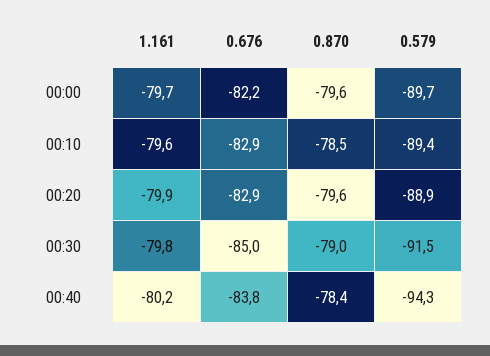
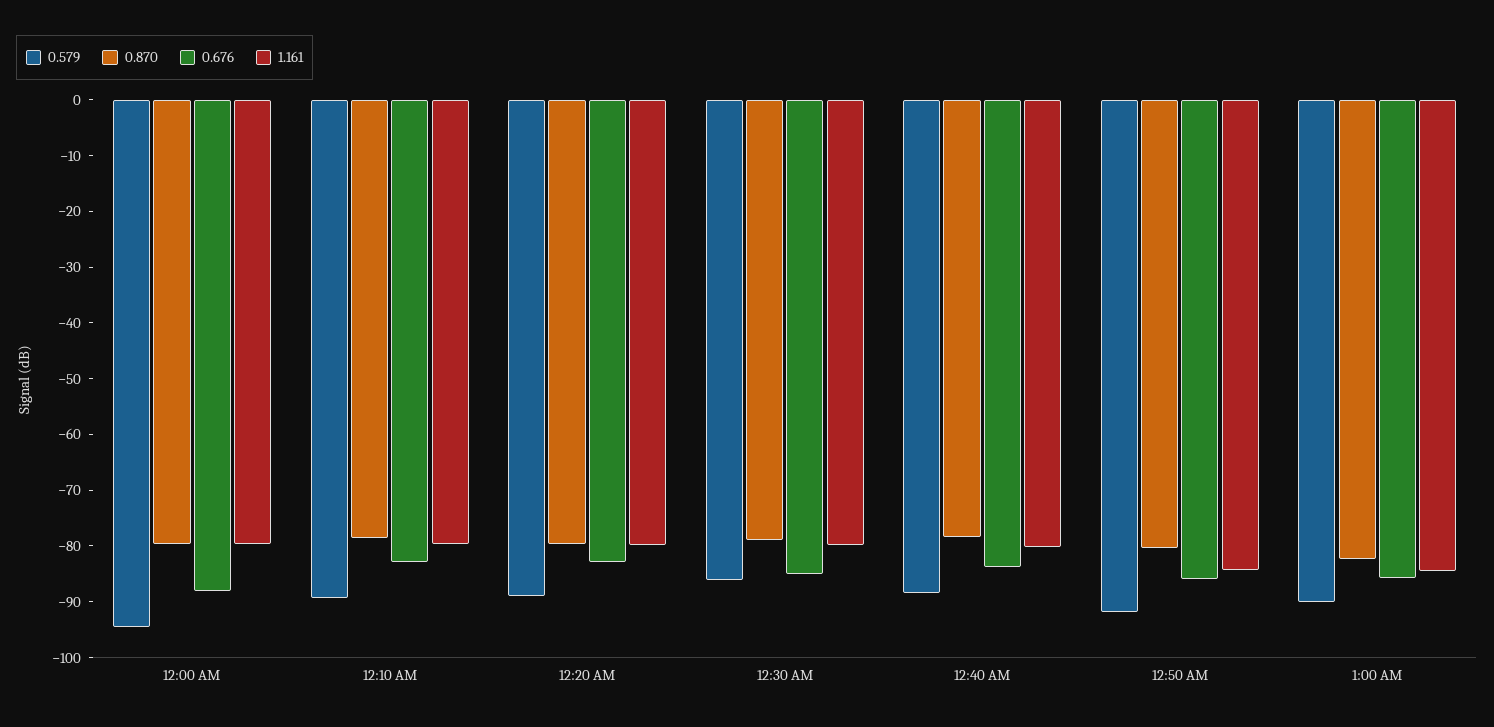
0.676, 00:00: -82.2 -> -88
0.579, 00:00: -89.7 -> -94
0.579, 00:30: -91.5 -> -86
0.579, 00:40: -94.3 -> -88
0.579, 12:50 AM: none -> -92
0.870, 12:50 AM: none -> -80
0.676, 12:50 AM: none -> -86
1.161, 12:50 AM: none -> -84
0.579, 1:00 AM: none -> -90
0.870, 1:00 AM: none -> -82
0.676, 1:00 AM: none -> -86
1.161, 1:00 AM: none -> -84

